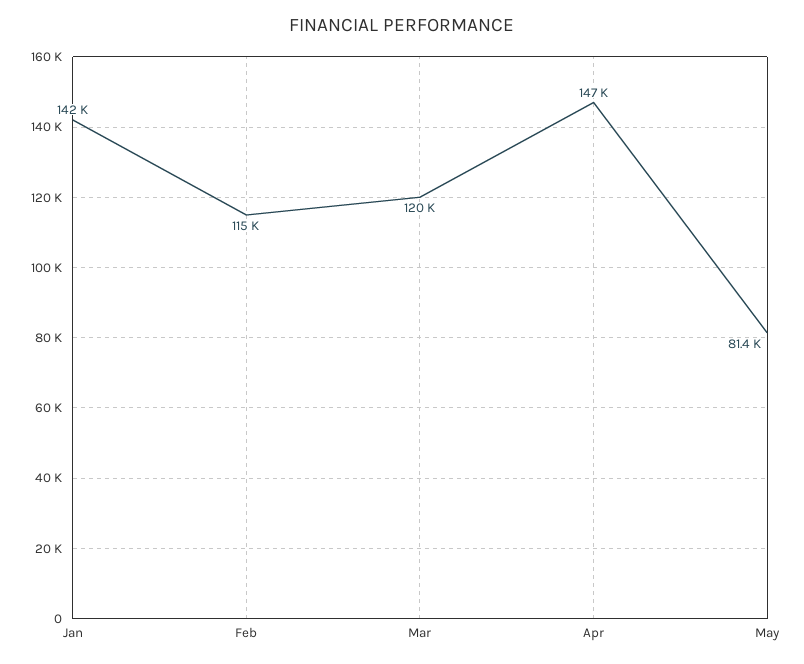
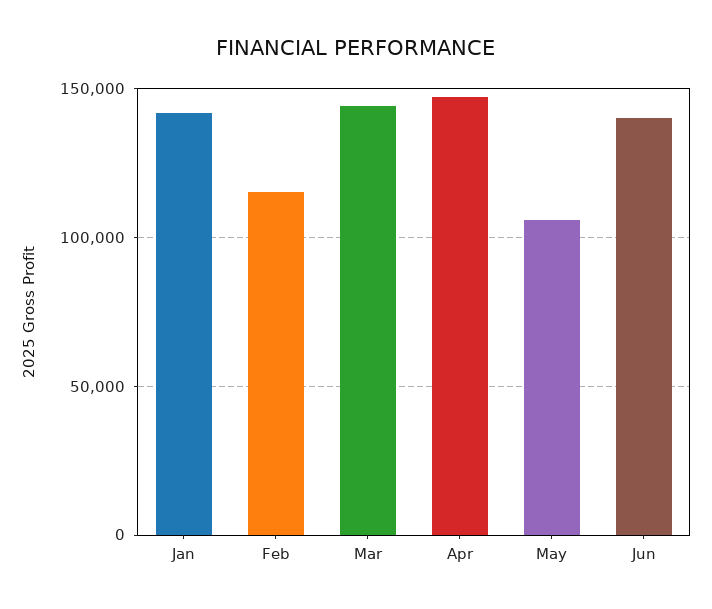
Mar: 120000 -> 145000
May: 81400 -> 105000
Jun: none -> 140000

